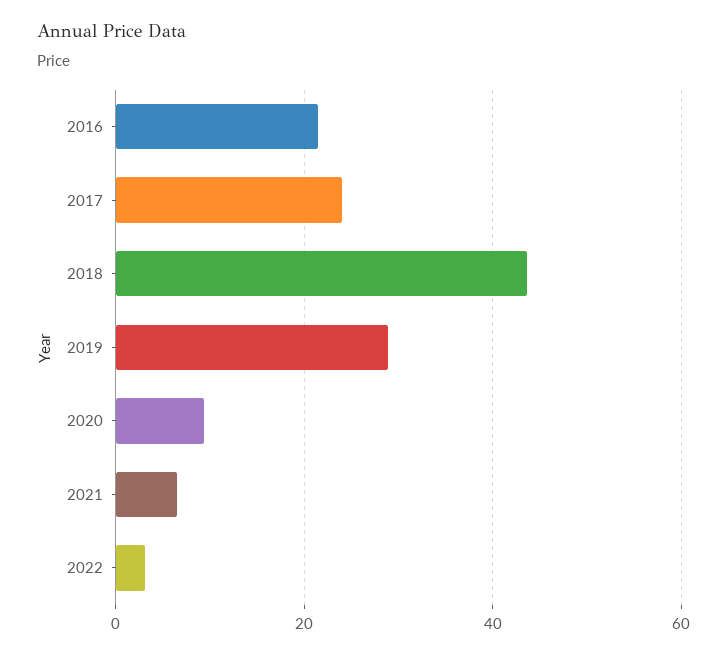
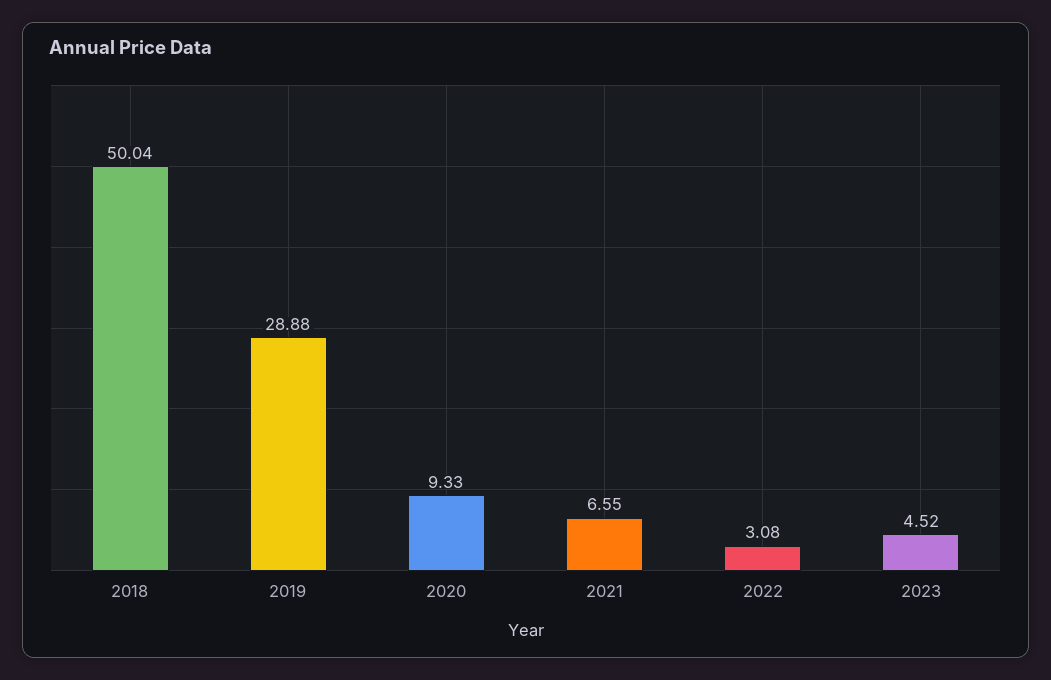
2016: 22 -> none
2017: 24 -> none
2018: 44 -> 50.04
2023: none -> 4.52

